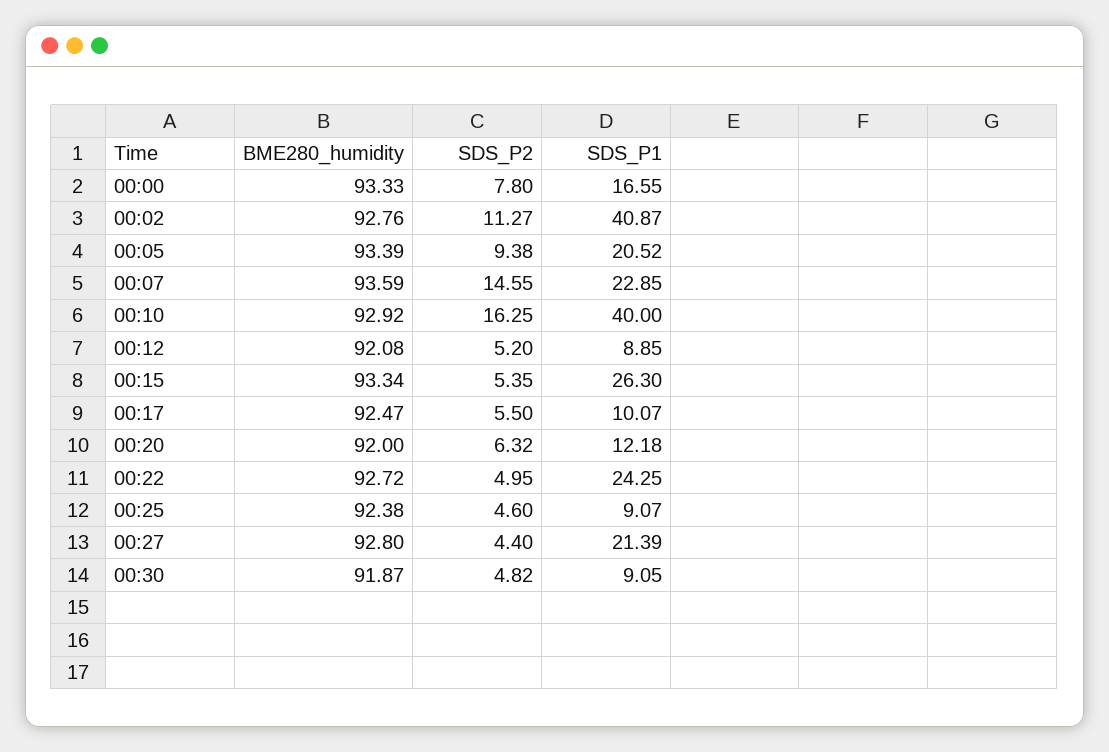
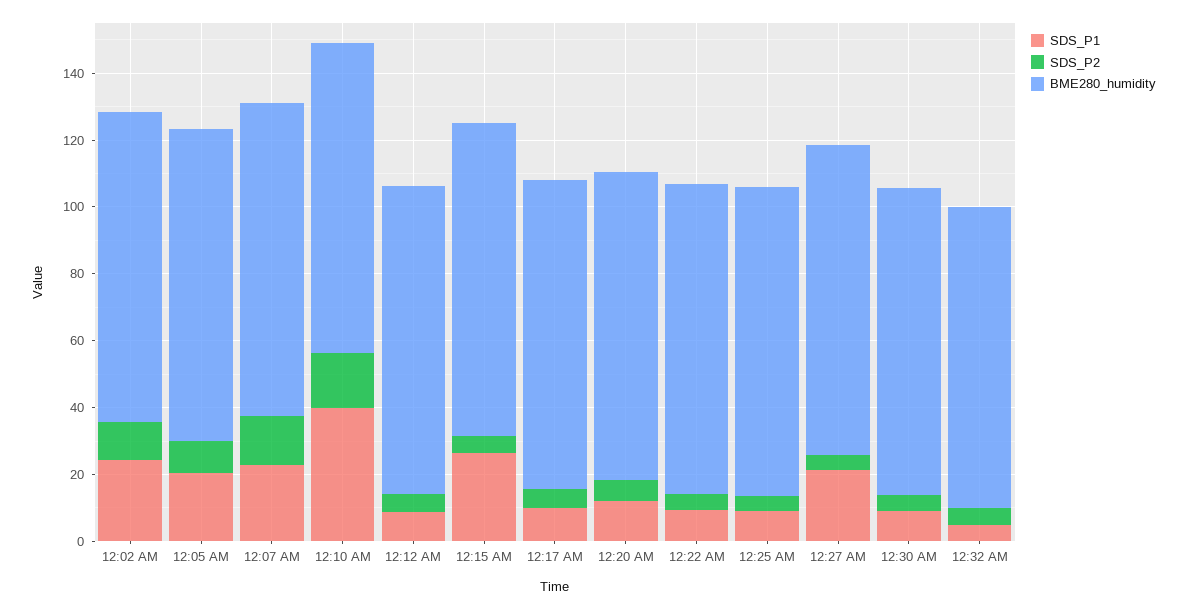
BME280_humidity, 00:00: 93.33 -> none
SDS_P2, 00:00: 7.8 -> none
SDS_P1, 00:00: 16.55 -> none
SDS_P1, 00:02: 40.87 -> 25
SDS_P1, 00:22: 24.25 -> 10
SDS_P1, 12:32 AM: none -> 5
SDS_P2, 12:32 AM: none -> 5
BME280_humidity, 12:32 AM: none -> 90

